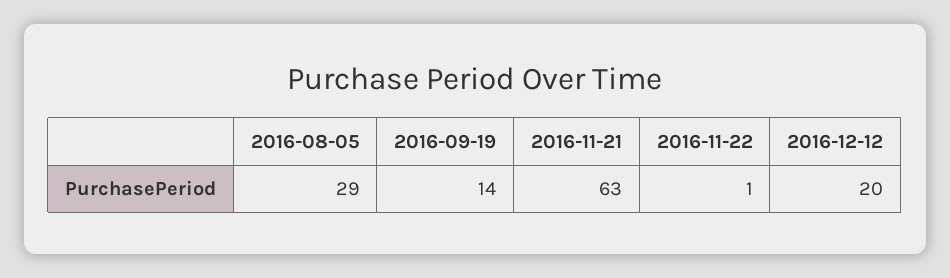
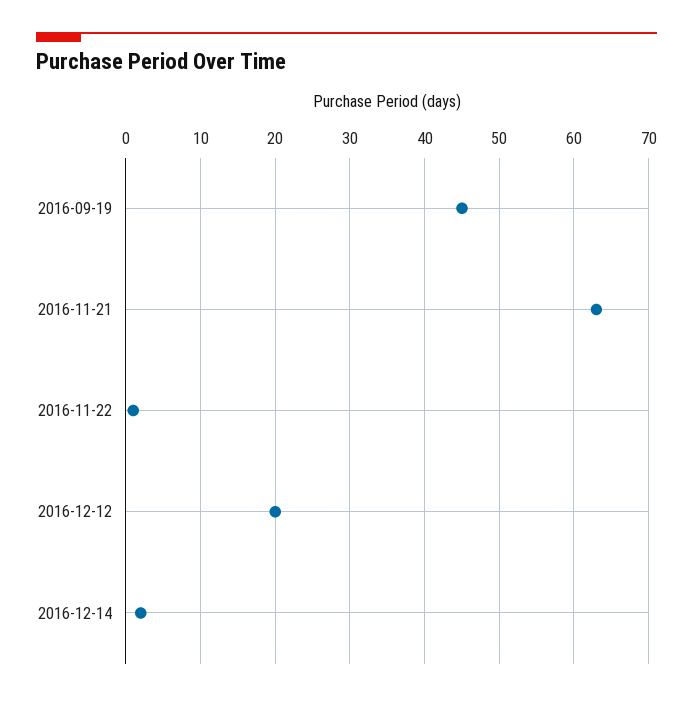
2016-08-05: 29 -> none
2016-09-19: 14 -> 45
2016-12-14: none -> 2

